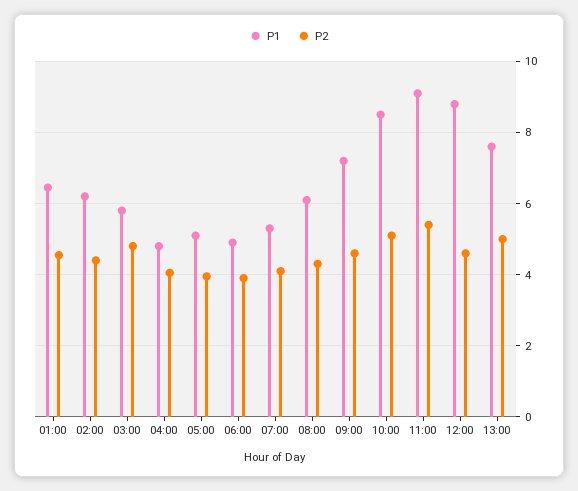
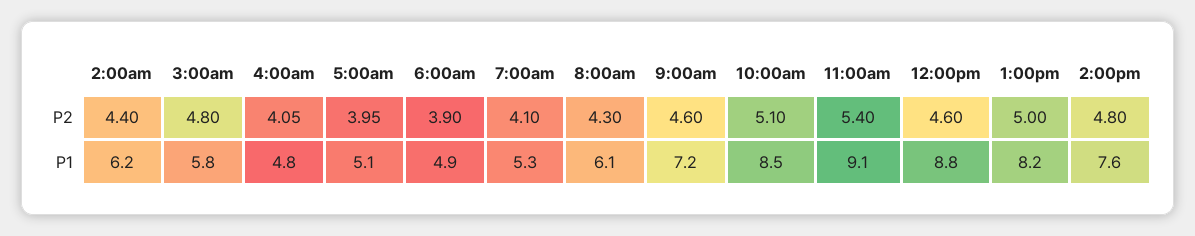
P1, 01:00: 6.4 -> none
P2, 01:00: 4.6 -> none
P1, 13:00: 7.6 -> 8.2
P2, 2:00pm: none -> 4.8
P1, 2:00pm: none -> 7.6

